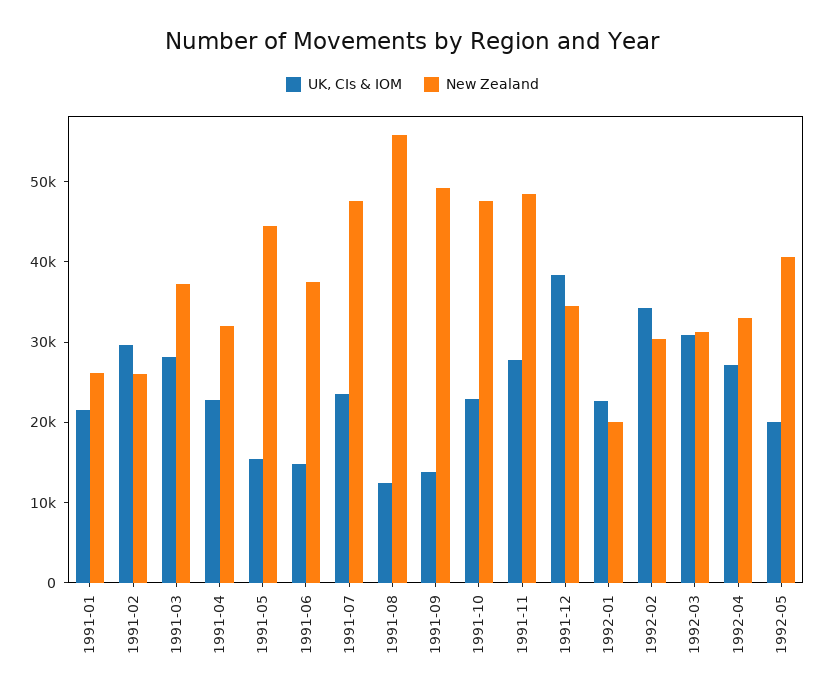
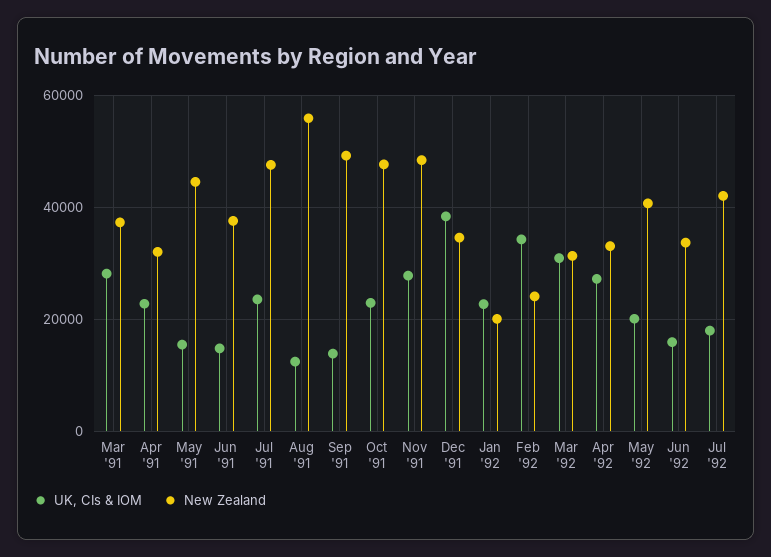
UK, CIs & IOM, 1991-01: 22000 -> none
New Zealand, 1991-01: 26000 -> none
UK, CIs & IOM, 1991-02: 30000 -> none
New Zealand, 1991-02: 26000 -> none
New Zealand, 1992-02: 30000 -> 24000
UK, CIs & IOM, Jun '92: none -> 16000
New Zealand, Jun '92: none -> 34000
UK, CIs & IOM, Jul '92: none -> 18000
New Zealand, Jul '92: none -> 42000

